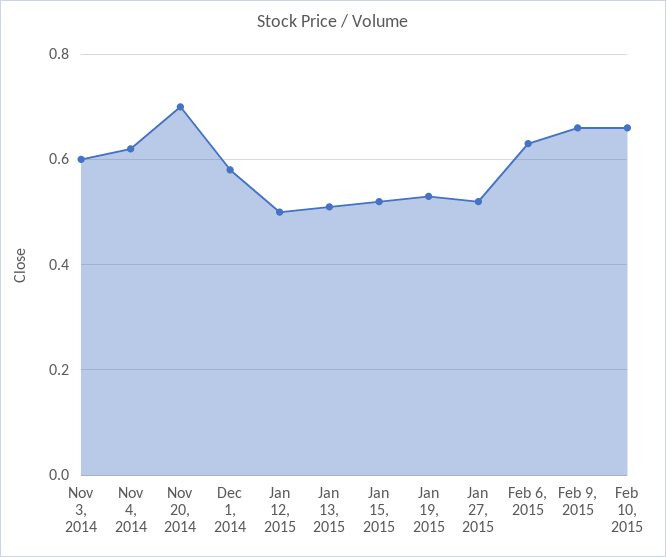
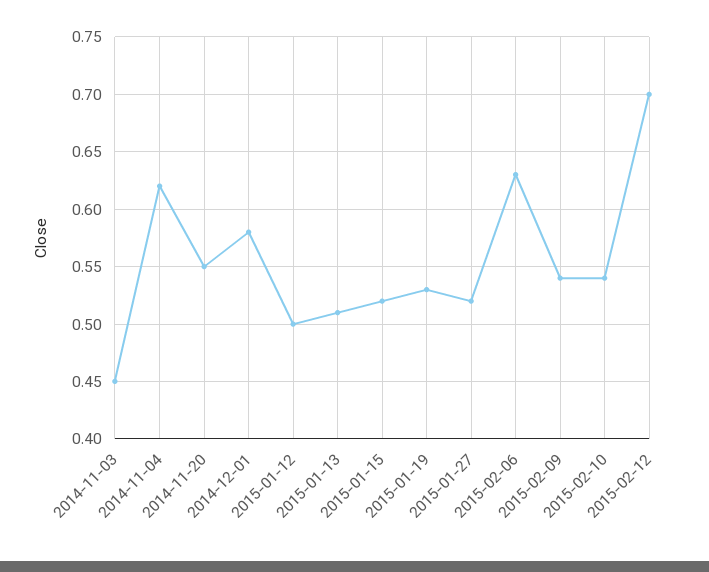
Nov 3, 2014: 0.6 -> 0.45
Nov 20, 2014: 0.7 -> 0.55
Feb 9, 2015: 0.65 -> 0.54
Feb 10, 2015: 0.65 -> 0.54
2015-02-12: none -> 0.7

